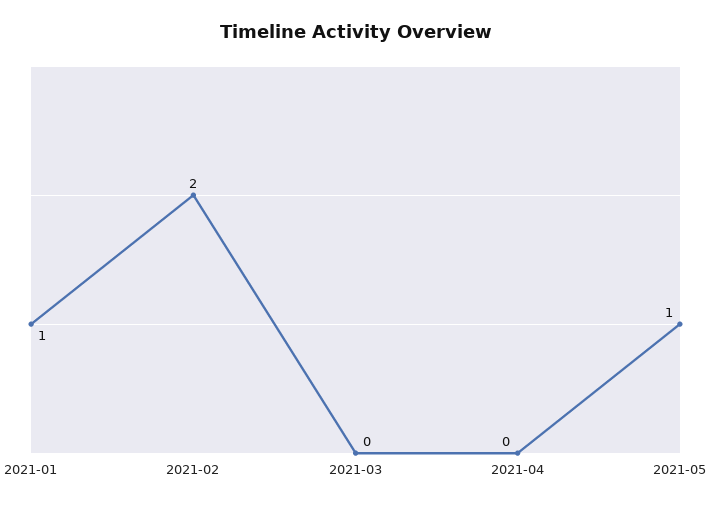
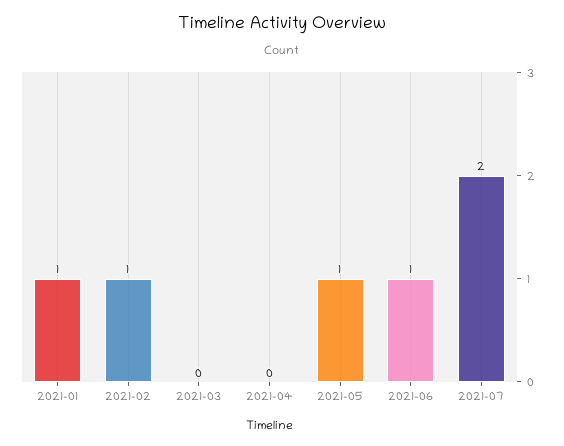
2021-02: 2 -> 1
2021-06: none -> 1
2021-07: none -> 2

